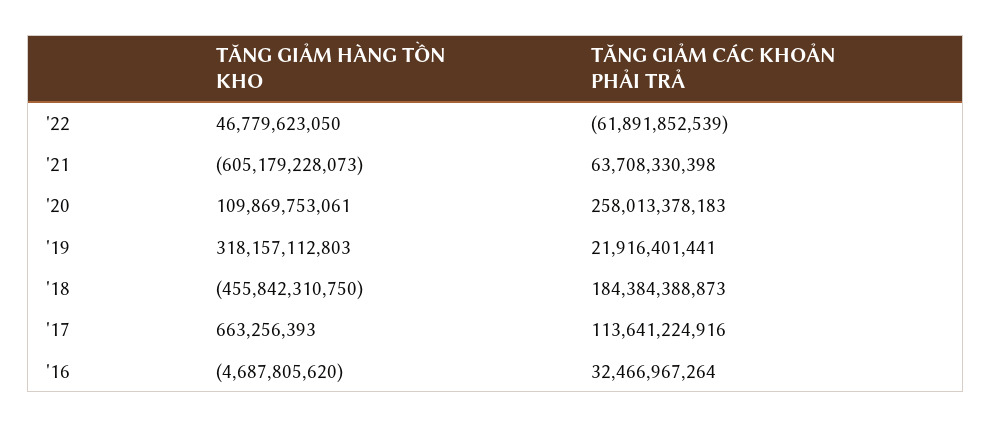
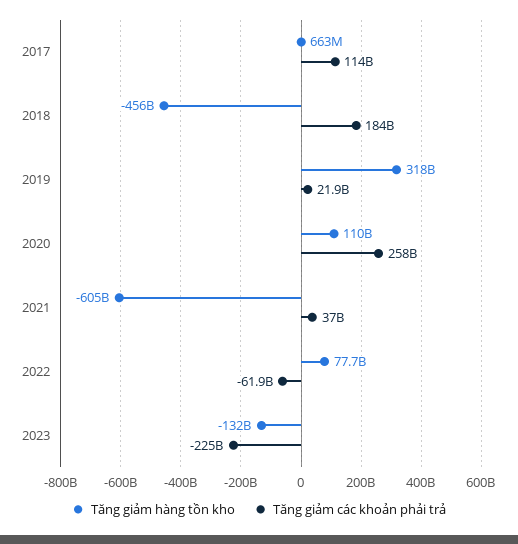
TĂNG GIẢM HÀNG TỒN KHO, '22: 46779623050 -> 77700000000
TĂNG GIẢM CÁC KHOẢN PHẢI TRẢ, '21: 63708330398 -> 37000000000
TĂNG GIẢM HÀNG TỒN KHO, '16: -4687805620 -> none
TĂNG GIẢM CÁC KHOẢN PHẢI TRẢ, '16: 32466967264 -> none
TĂNG GIẢM HÀNG TỒN KHO, 2023: none -> -132000000000
TĂNG GIẢM CÁC KHOẢN PHẢI TRẢ, 2023: none -> -225000000000

